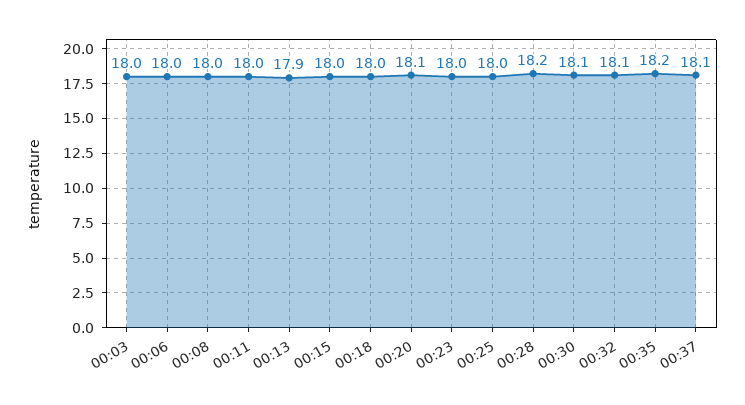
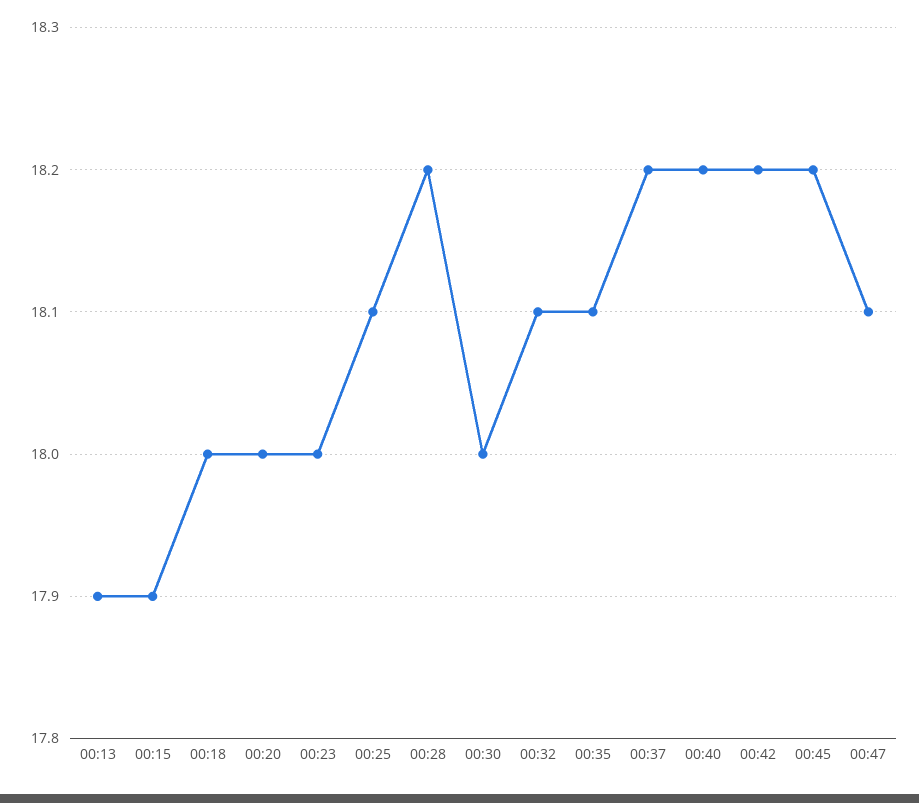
00:03: 18 -> none
00:06: 18 -> none
00:08: 18 -> none
00:11: 18 -> none
00:15: 18 -> 17.9
00:20: 18.1 -> 18
00:25: 18 -> 18.1
00:30: 18.1 -> 18
00:35: 18.2 -> 18.1
00:37: 18.1 -> 18.2
00:40: none -> 18.2
00:42: none -> 18.2
00:45: none -> 18.2
00:47: none -> 18.1

